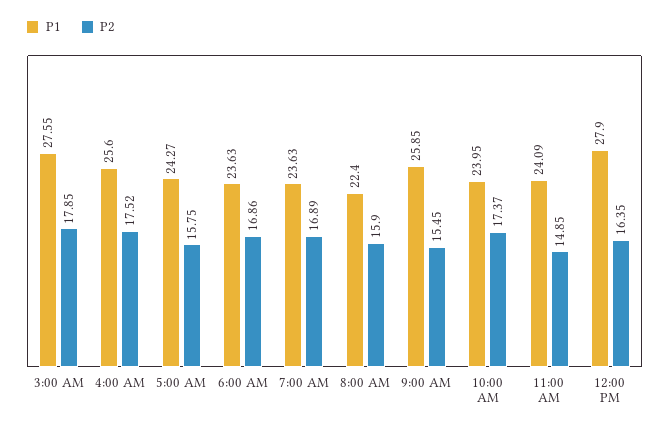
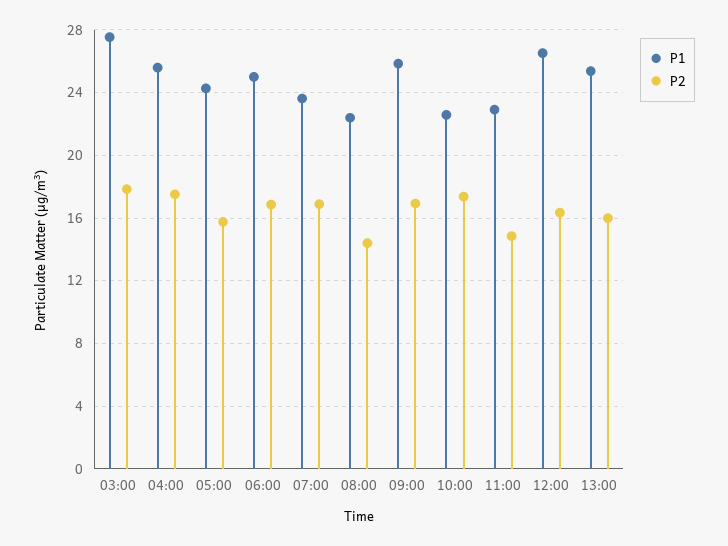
P1, 6:00 AM: 23.63 -> 25
P2, 8:00 AM: 15.9 -> 14.5
P2, 9:00 AM: 15.45 -> 17
P1, 10:00 AM: 23.95 -> 22.5
P1, 11:00 AM: 24.09 -> 23
P1, 12:00 PM: 27.9 -> 26.5
P1, 13:00: none -> 25.5
P2, 13:00: none -> 16

